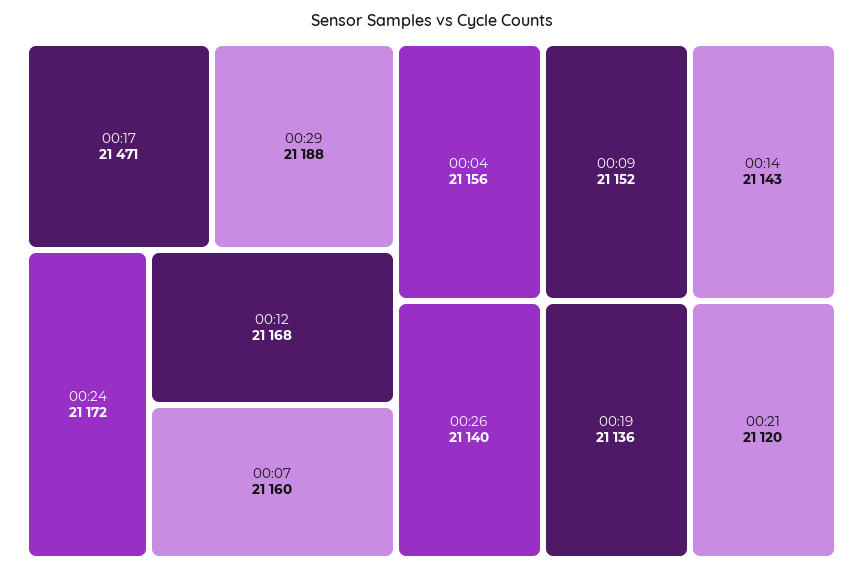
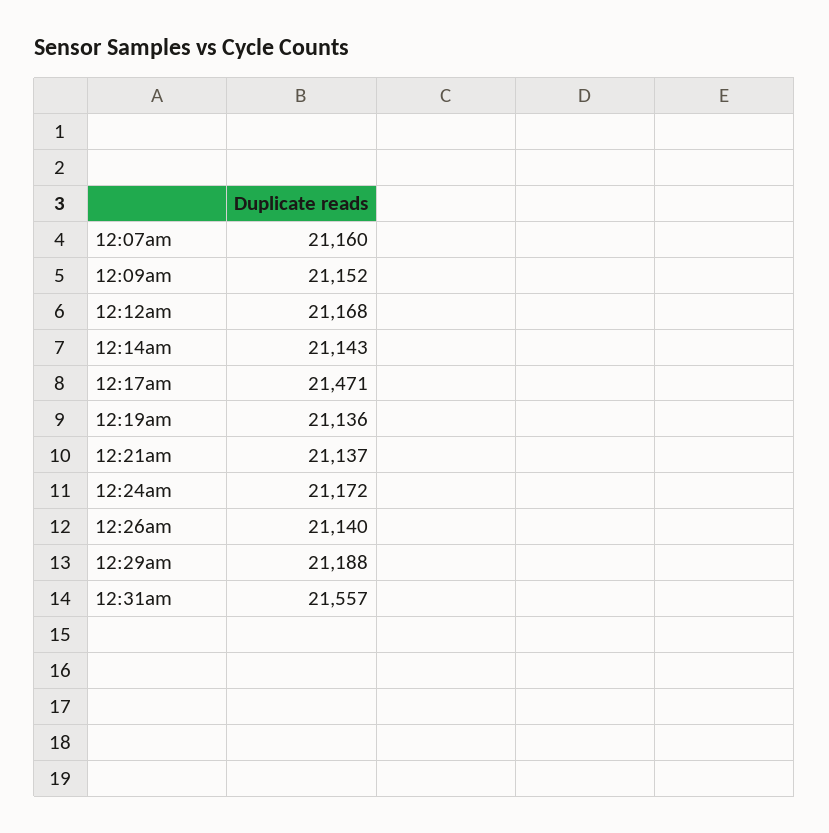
00:04: 21156 -> none
00:21: 21120 -> 21137
12:31am: none -> 21557

